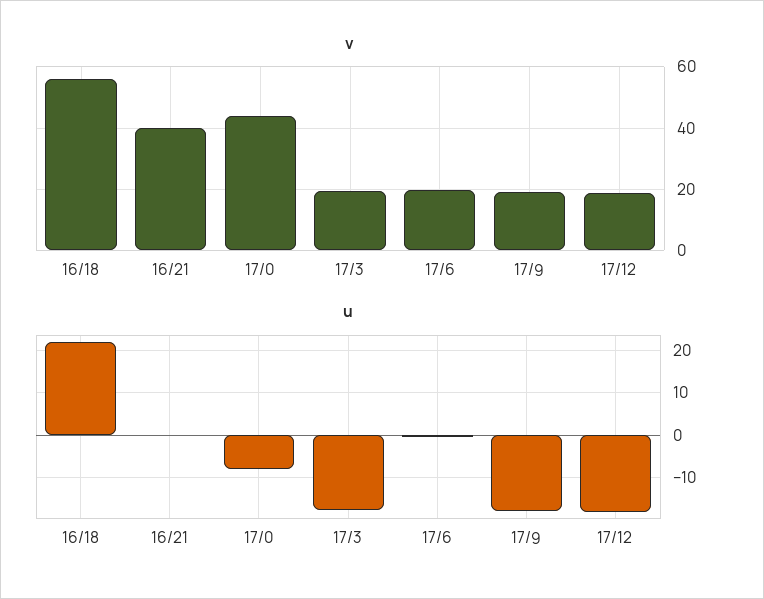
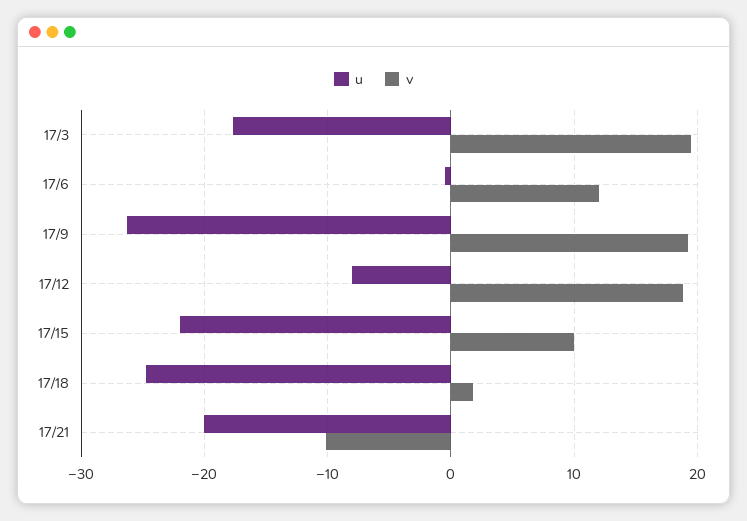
v, 16/18: 56 -> none
v, 16/21: 40 -> none
v, 17/0: 44 -> none
v, 17/6: 20 -> 12
u, 16/18: 22 -> none
u, 16/21: 0 -> none
u, 17/0: -8 -> none
u, 17/9: -18 -> -26
u, 17/12: -18 -> -8
u, 17/15: none -> -22
v, 17/15: none -> 10
u, 17/18: none -> -25
v, 17/18: none -> 2
u, 17/21: none -> -20
v, 17/21: none -> -10

